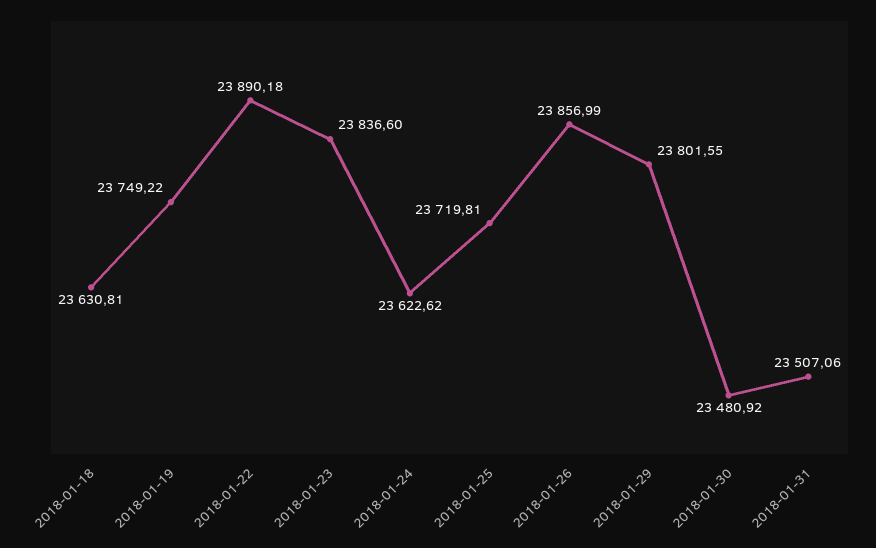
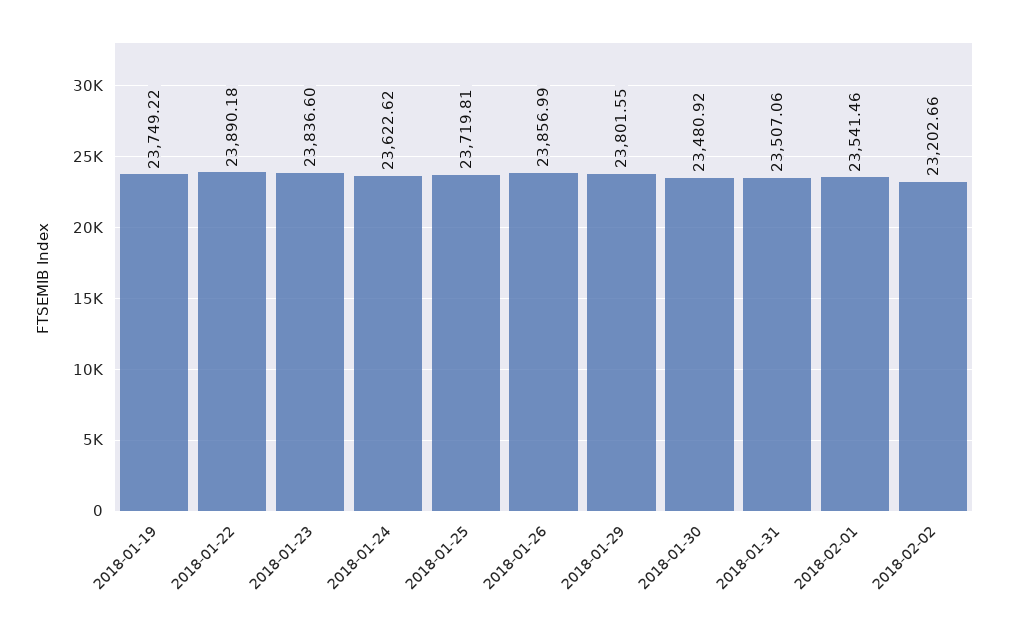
2018-01-18: 23630.81 -> none
2018-02-01: none -> 23541.46
2018-02-02: none -> 23202.66

